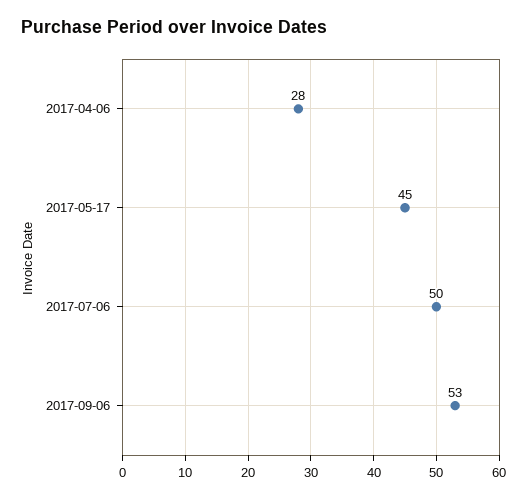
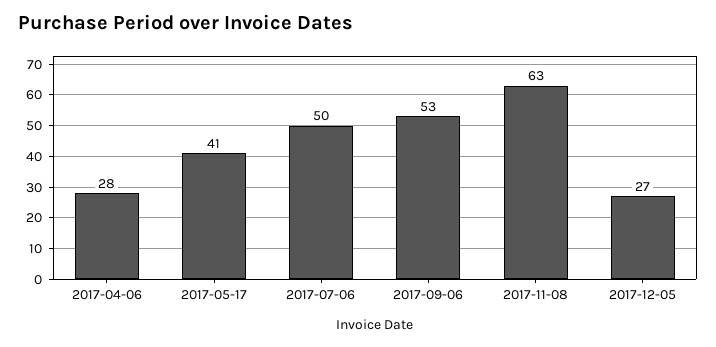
2017-05-17: 45 -> 41
2017-11-08: none -> 63
2017-12-05: none -> 27

